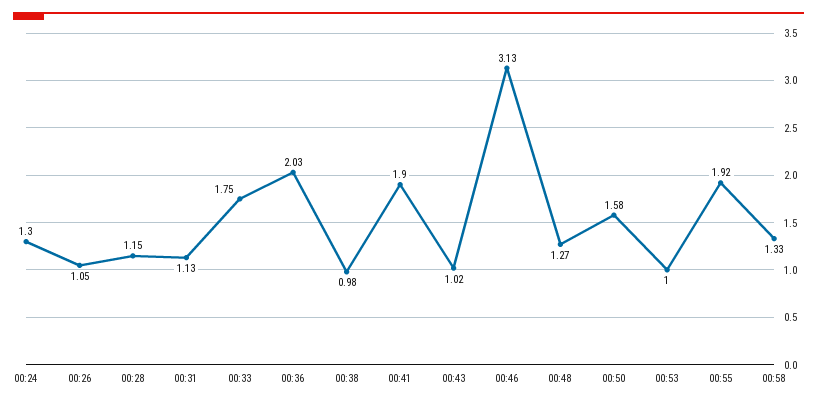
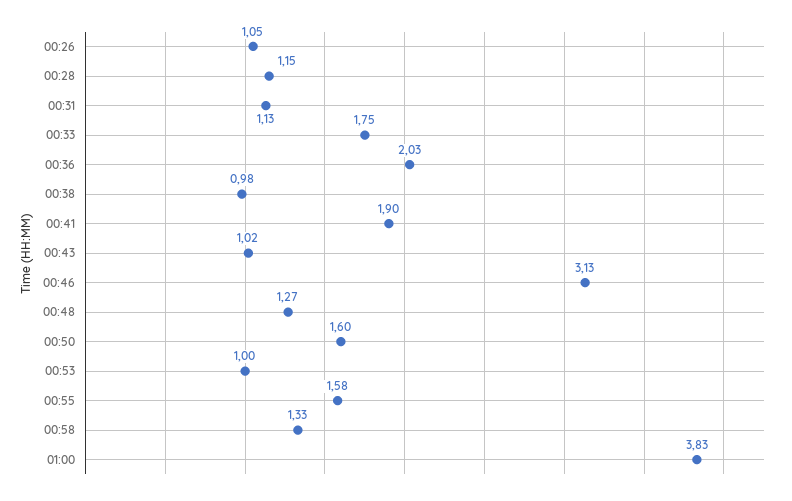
00:24: 1.3 -> none
00:50: 1.58 -> 1.6
00:55: 1.92 -> 1.58
01:00: none -> 3.83

